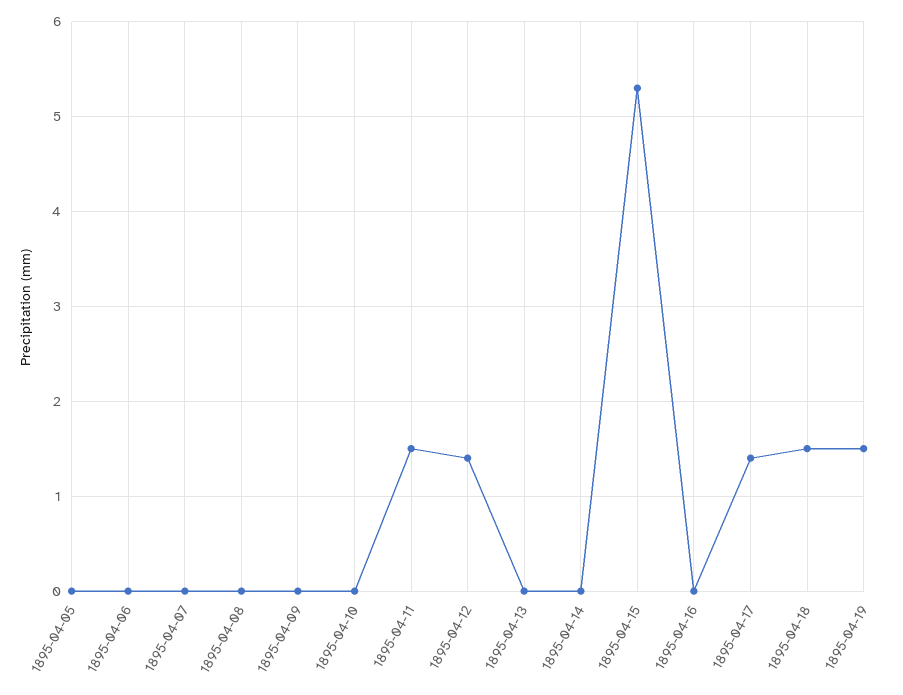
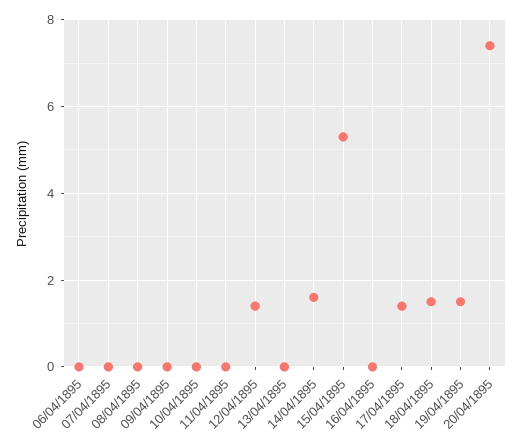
1895-04-05: 0 -> none
1895-04-11: 1.5 -> 0
1895-04-14: 0 -> 1.5
20/04/1895: none -> 7.5

